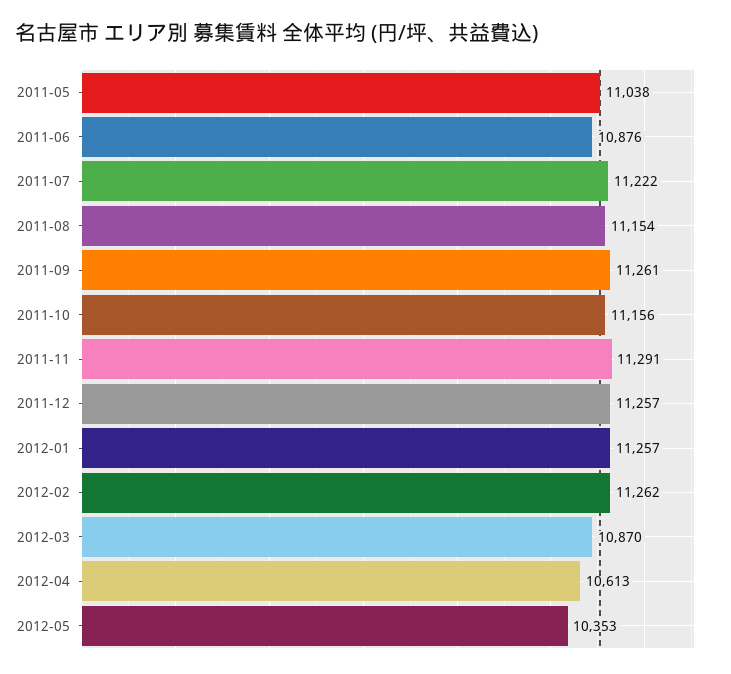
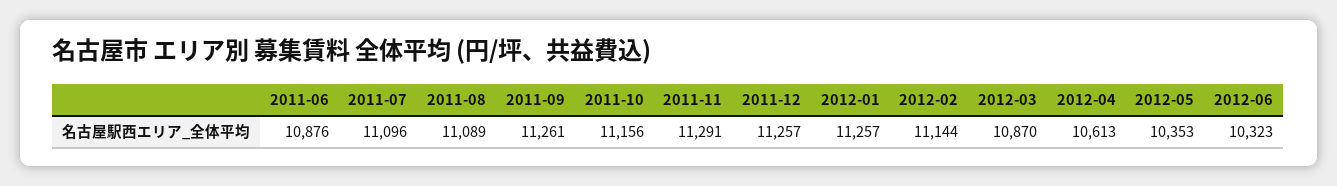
2011-05: 11038 -> none
2011-07: 11222 -> 11096
2011-08: 11154 -> 11089
2012-02: 11262 -> 11144
2012-06: none -> 10323

